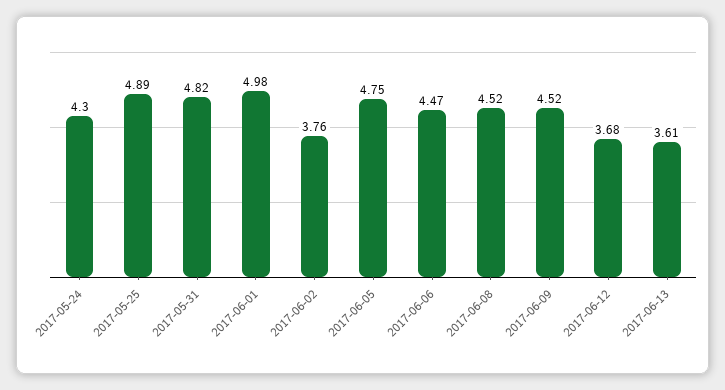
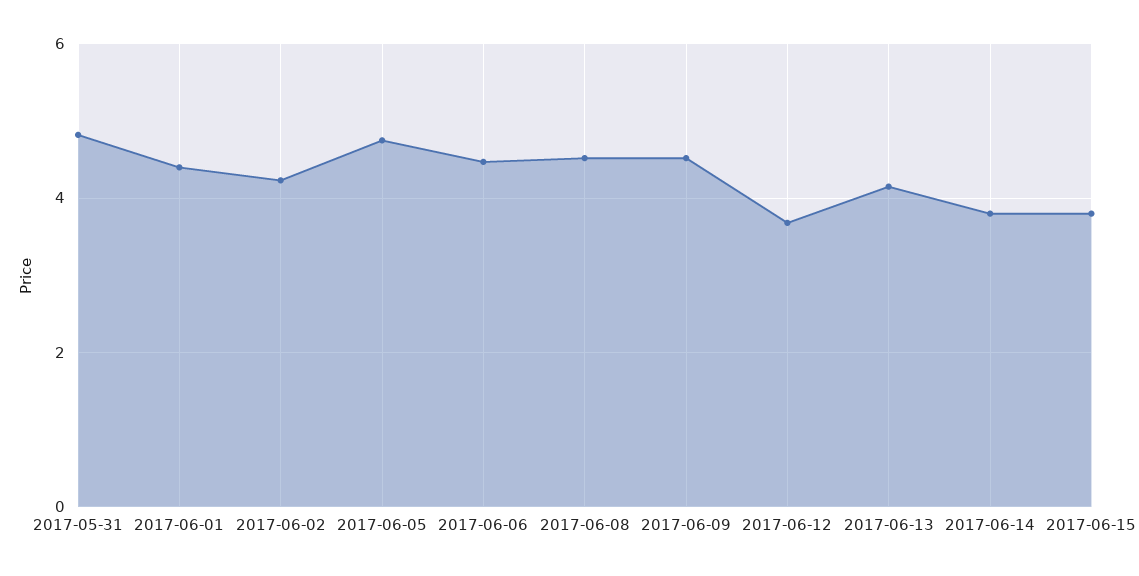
2017-05-24: 4.3 -> none
2017-05-25: 4.89 -> none
2017-06-01: 4.98 -> 4.4
2017-06-02: 3.76 -> 4.2
2017-06-13: 3.61 -> 4.2
2017-06-14: none -> 3.8
2017-06-15: none -> 3.8

